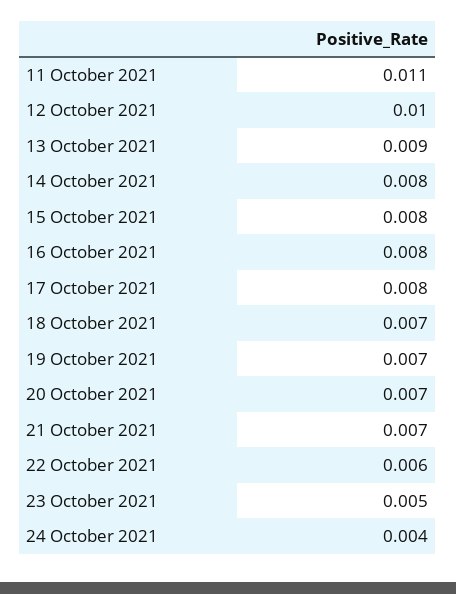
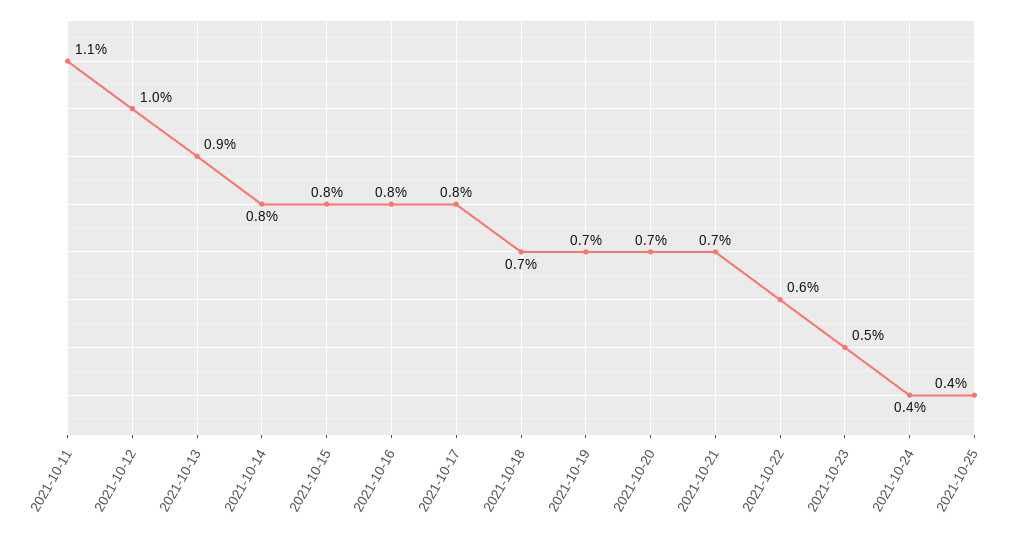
2021-10-25: none -> 0.004

